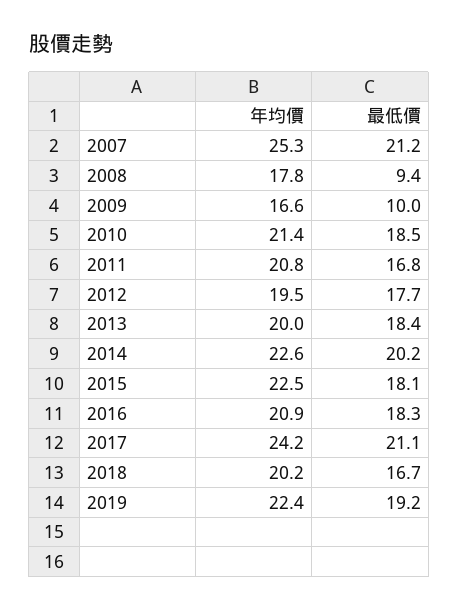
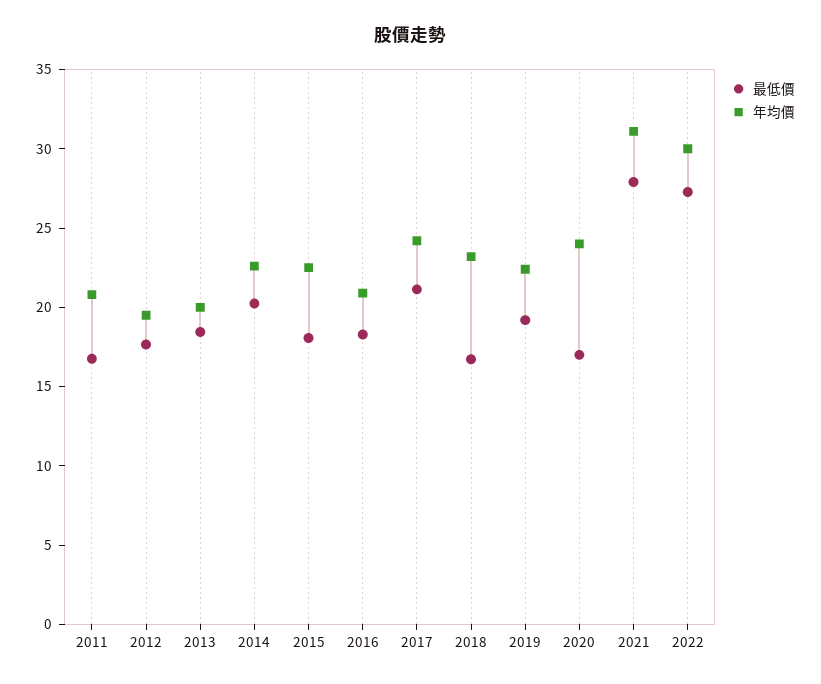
年均價, 2007: 25.3 -> none
最低價, 2007: 21.2 -> none
年均價, 2008: 17.8 -> none
最低價, 2008: 9.4 -> none
年均價, 2009: 16.6 -> none
最低價, 2009: 10 -> none
年均價, 2010: 21.4 -> none
最低價, 2010: 18.5 -> none
年均價, 2018: 20.2 -> 23
最低價, 2020: none -> 17
年均價, 2020: none -> 24
最低價, 2021: none -> 28
年均價, 2021: none -> 31
最低價, 2022: none -> 27
年均價, 2022: none -> 30

